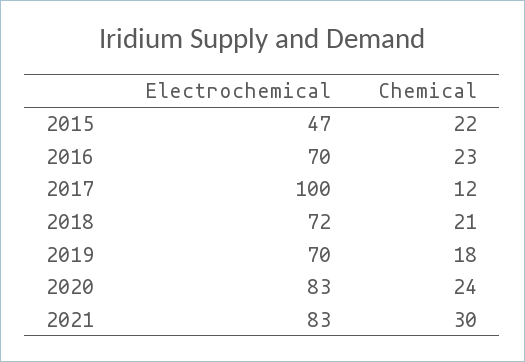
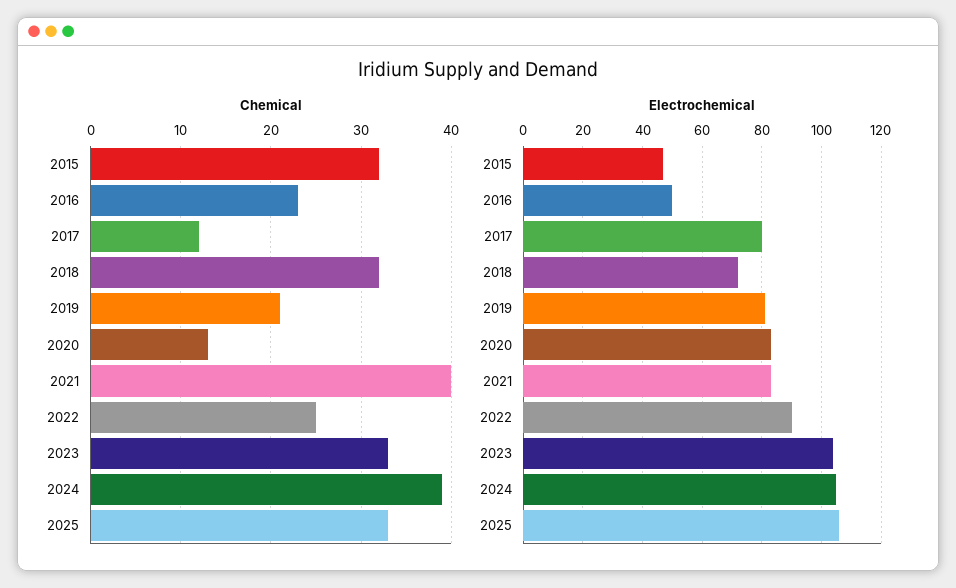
Chemical, 2015: 22 -> 32
Electrochemical, 2016: 70 -> 50
Electrochemical, 2017: 100 -> 80
Chemical, 2018: 21 -> 32
Electrochemical, 2019: 70 -> 80
Chemical, 2019: 18 -> 21
Chemical, 2020: 24 -> 13
Chemical, 2021: 30 -> 40
Chemical, 2022: none -> 25
Chemical, 2023: none -> 33
Chemical, 2024: none -> 39
Chemical, 2025: none -> 33
Electrochemical, 2022: none -> 90
Electrochemical, 2023: none -> 105
Electrochemical, 2024: none -> 105
Electrochemical, 2025: none -> 105

